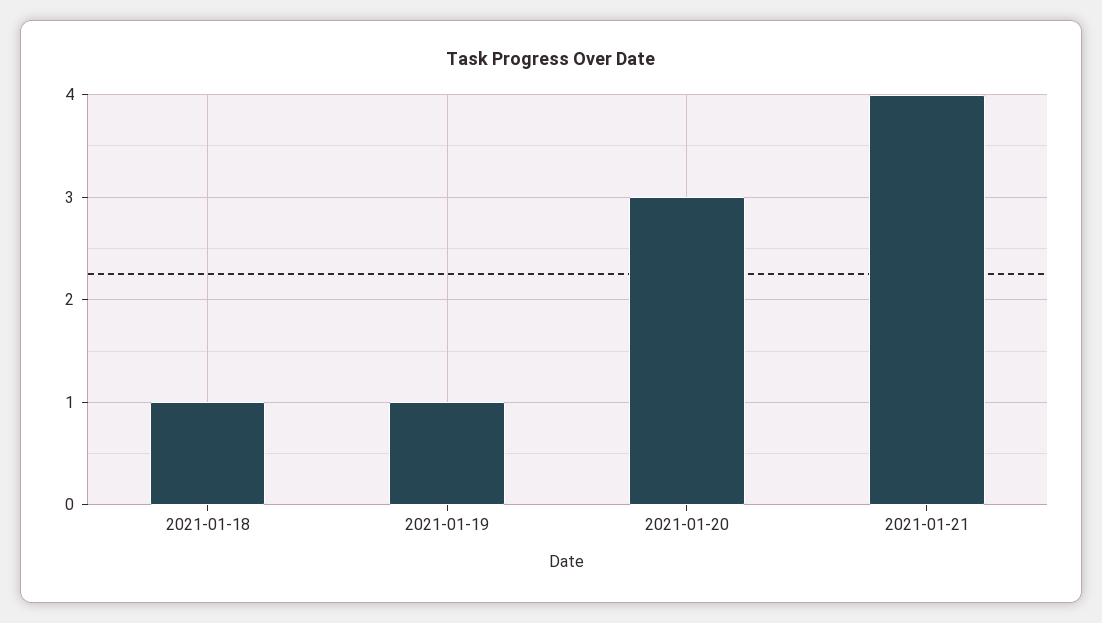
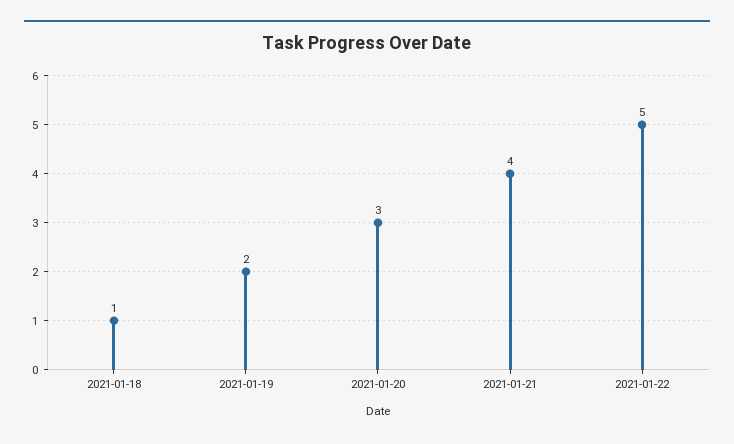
2021-01-19: 1 -> 2
2021-01-22: none -> 5

